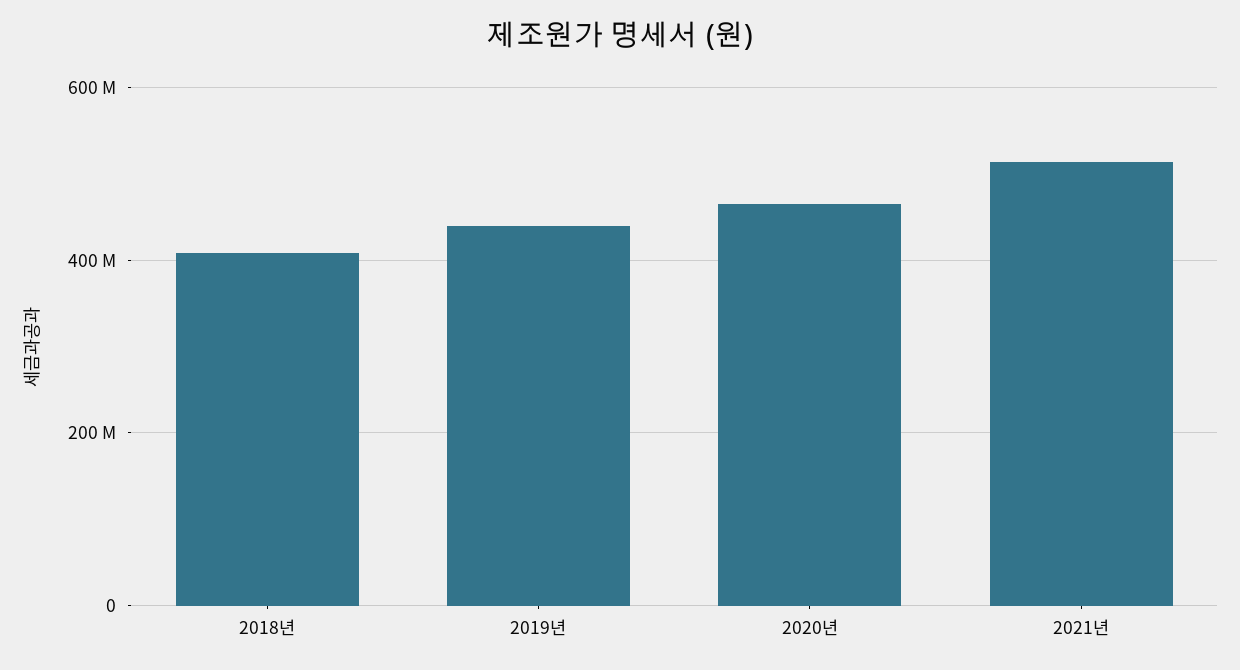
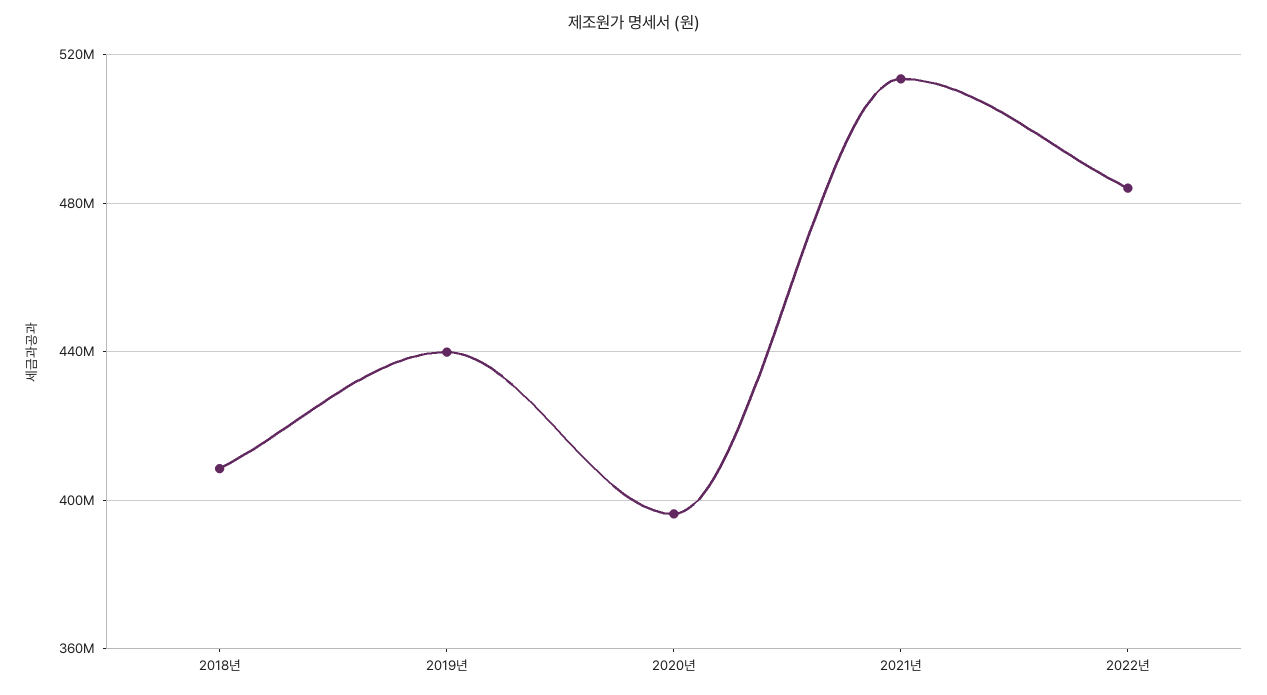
2020년: 460000000 -> 395000000
2022년: none -> 485000000

